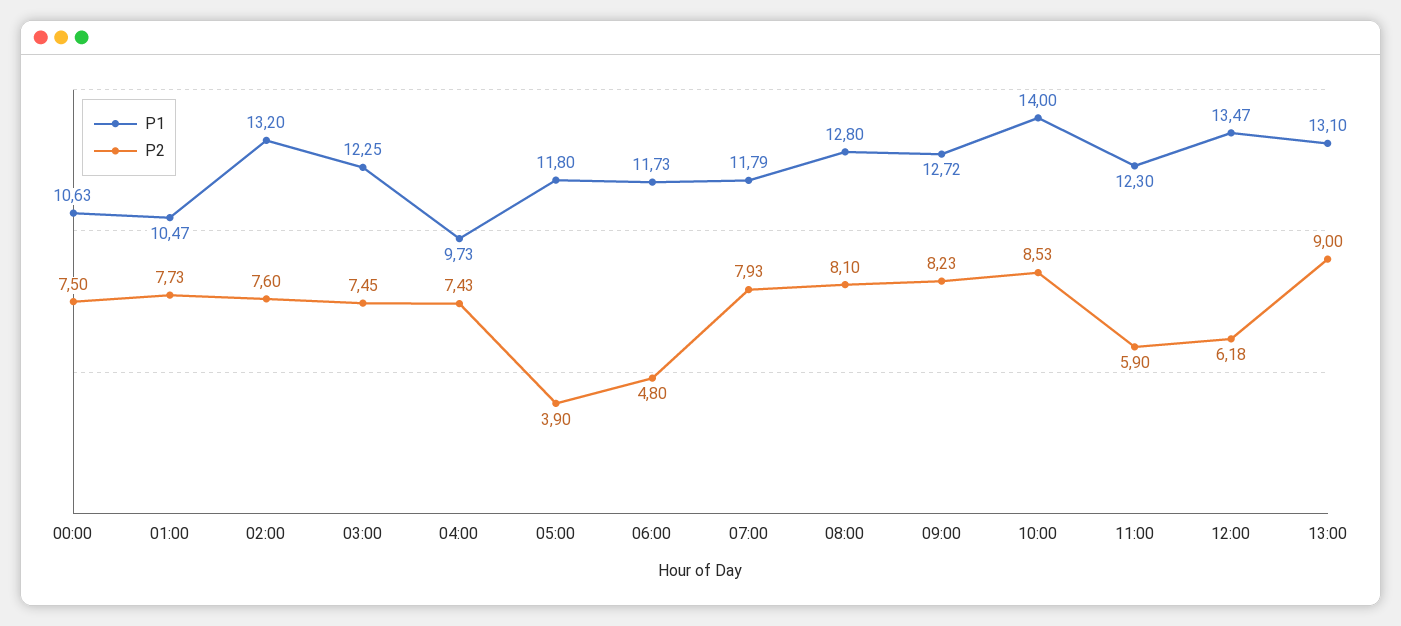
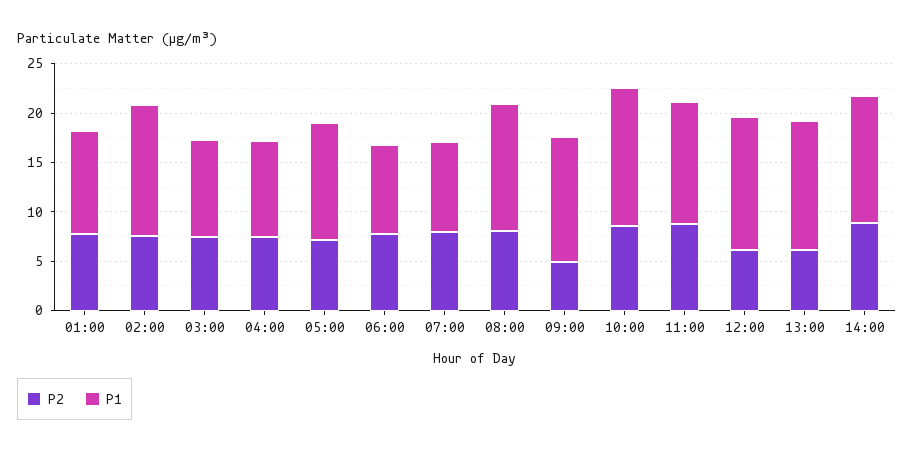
P1, 00:00: 10.63 -> none
P2, 00:00: 7.5 -> none
P1, 03:00: 12.25 -> 10
P2, 05:00: 3.9 -> 7
P1, 06:00: 11.73 -> 9
P2, 06:00: 4.8 -> 8
P1, 07:00: 11.79 -> 9
P2, 09:00: 8.23 -> 5
P2, 11:00: 5.9 -> 9
P2, 13:00: 9 -> 6
P2, 14:00: none -> 9
P1, 14:00: none -> 13

